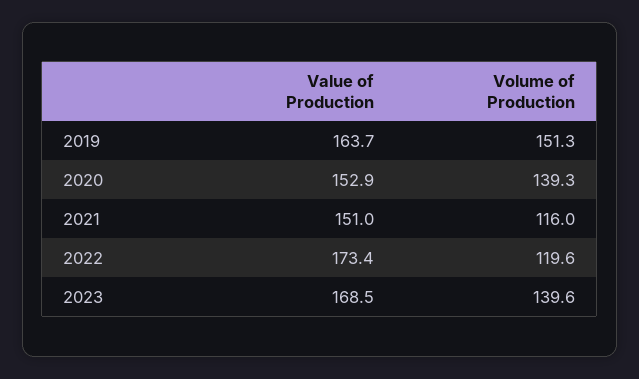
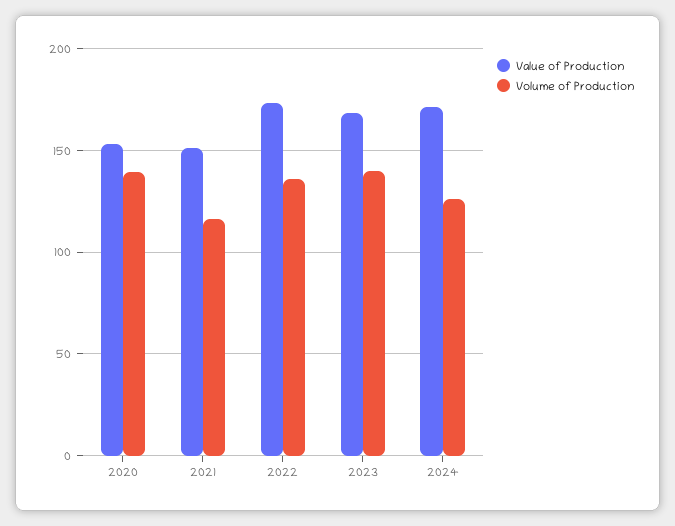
Value of Production, 2019: 163.7 -> none
Volume of Production, 2019: 151.3 -> none
Volume of Production, 2022: 119.6 -> 135
Value of Production, 2024: none -> 170
Volume of Production, 2024: none -> 125

